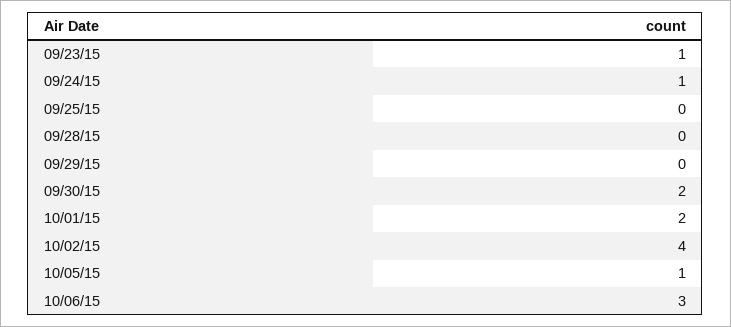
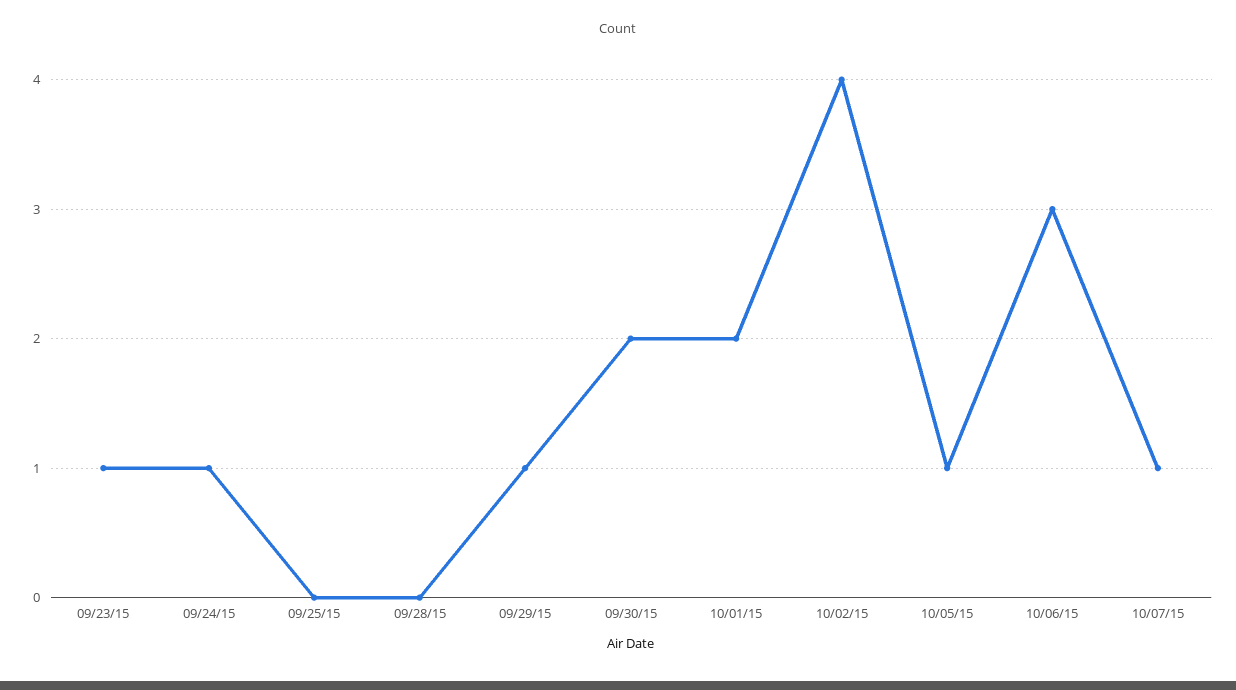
09/29/15: 0 -> 1
10/07/15: none -> 1

